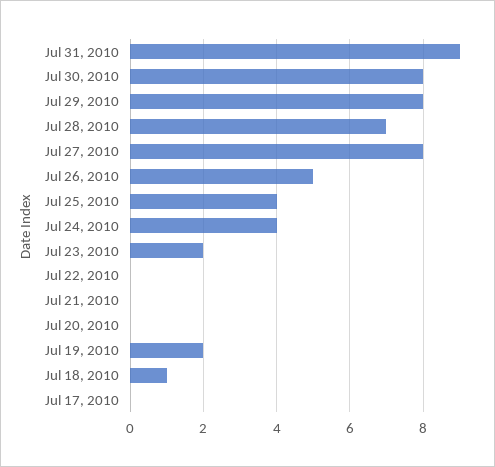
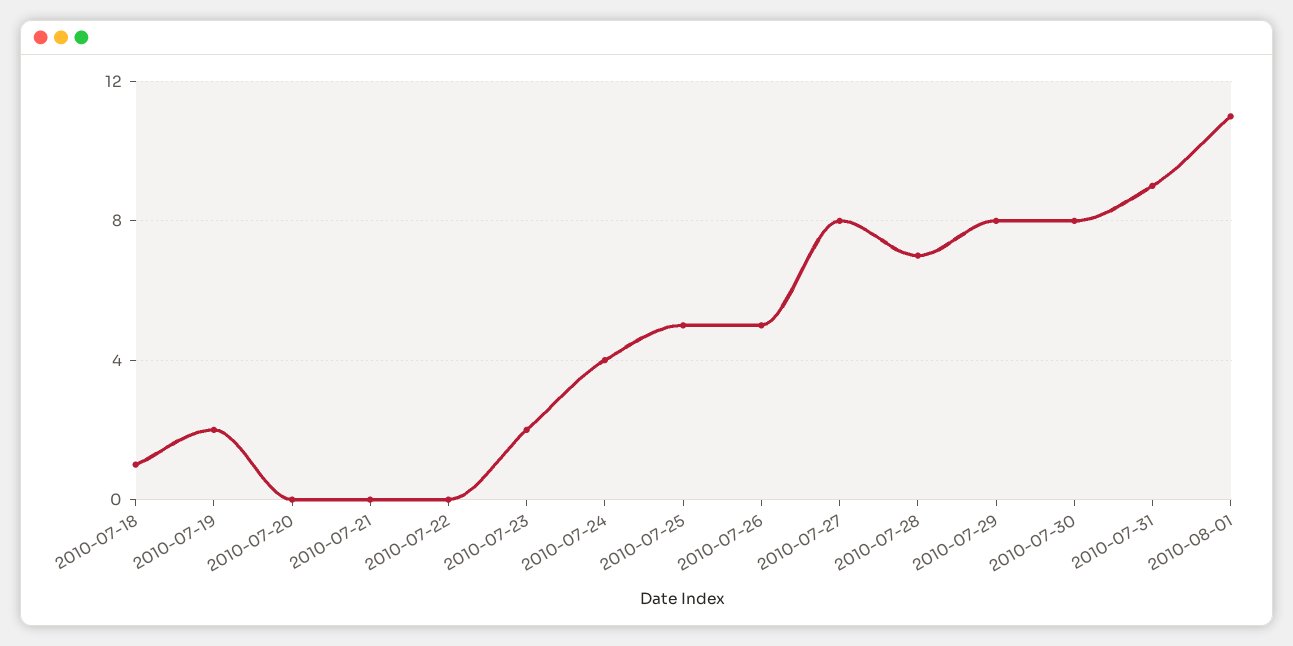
Jul 25, 2010: 4 -> 5
Jul 17, 2010: 0 -> none
2010-08-01: none -> 11

